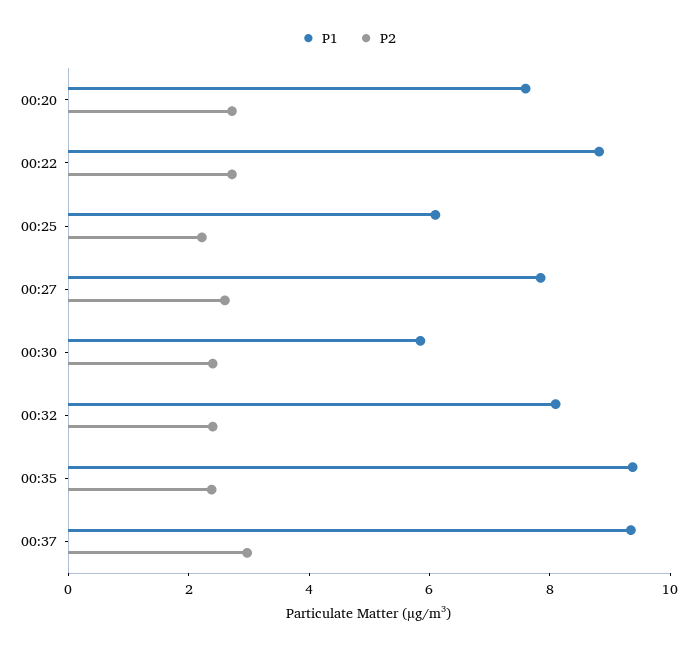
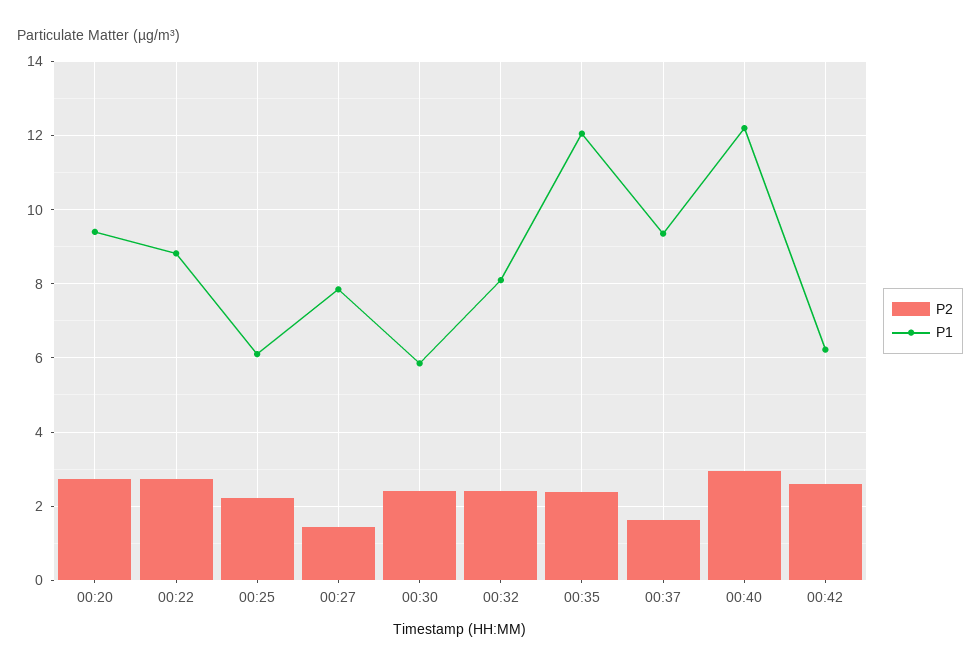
P1, 00:20: 7.5 -> 9.4
P2, 00:27: 2.5 -> 1.4
P1, 00:35: 9.5 -> 12
P2, 00:37: 3 -> 1.6
P2, 00:40: none -> 3
P1, 00:40: none -> 12.2
P2, 00:42: none -> 2.6
P1, 00:42: none -> 6.2

